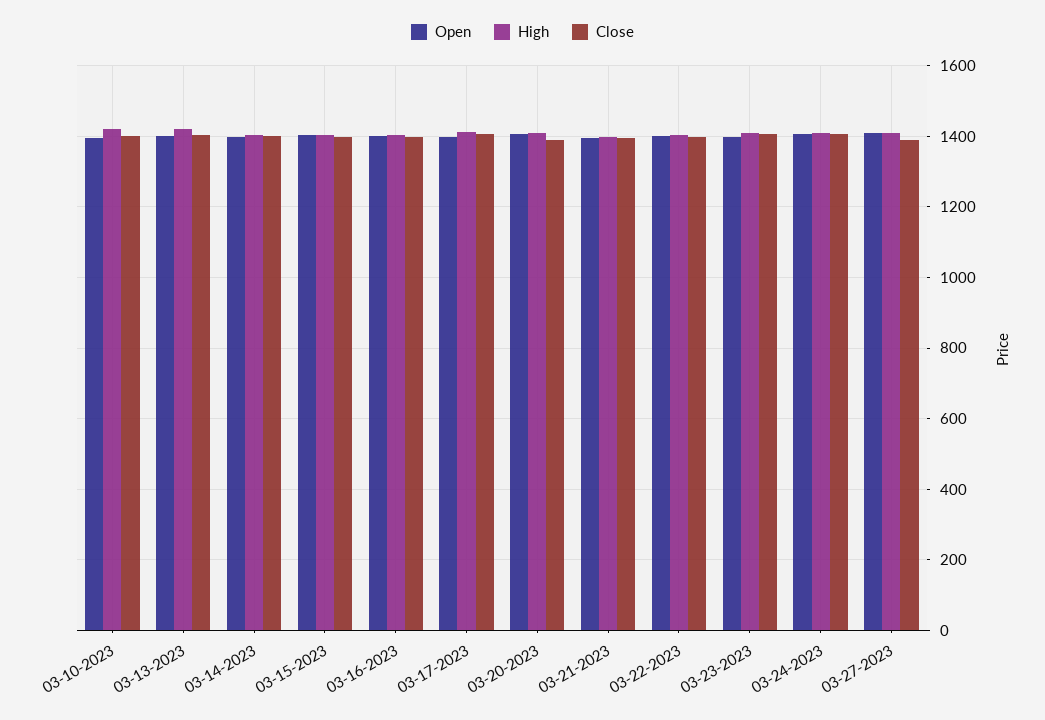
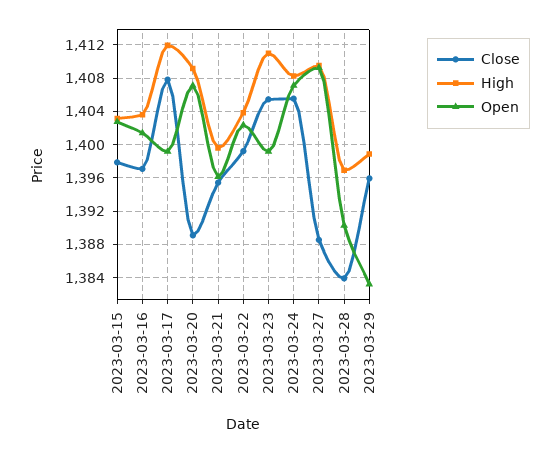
Open, 03-10-2023: 1400 -> none
High, 03-10-2023: 1420 -> none
Close, 03-10-2023: 1400 -> none
Open, 03-13-2023: 1400 -> none
High, 03-13-2023: 1420 -> none
Close, 03-13-2023: 1400 -> none
Open, 03-14-2023: 1400 -> none
High, 03-14-2023: 1400 -> none
Close, 03-14-2023: 1400 -> none
Close, 2023-03-28: none -> 1384
High, 2023-03-28: none -> 1397
Open, 2023-03-28: none -> 1390
Close, 2023-03-29: none -> 1396
High, 2023-03-29: none -> 1399
Open, 2023-03-29: none -> 1383

